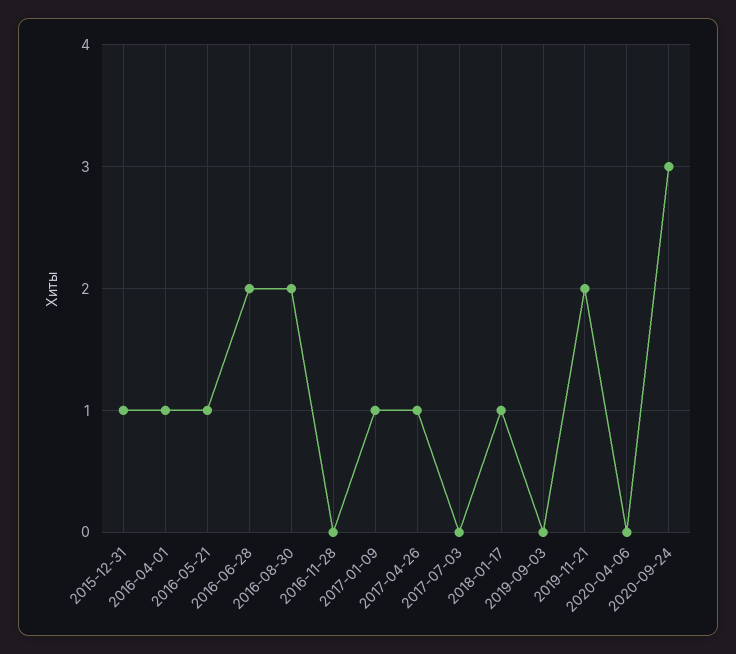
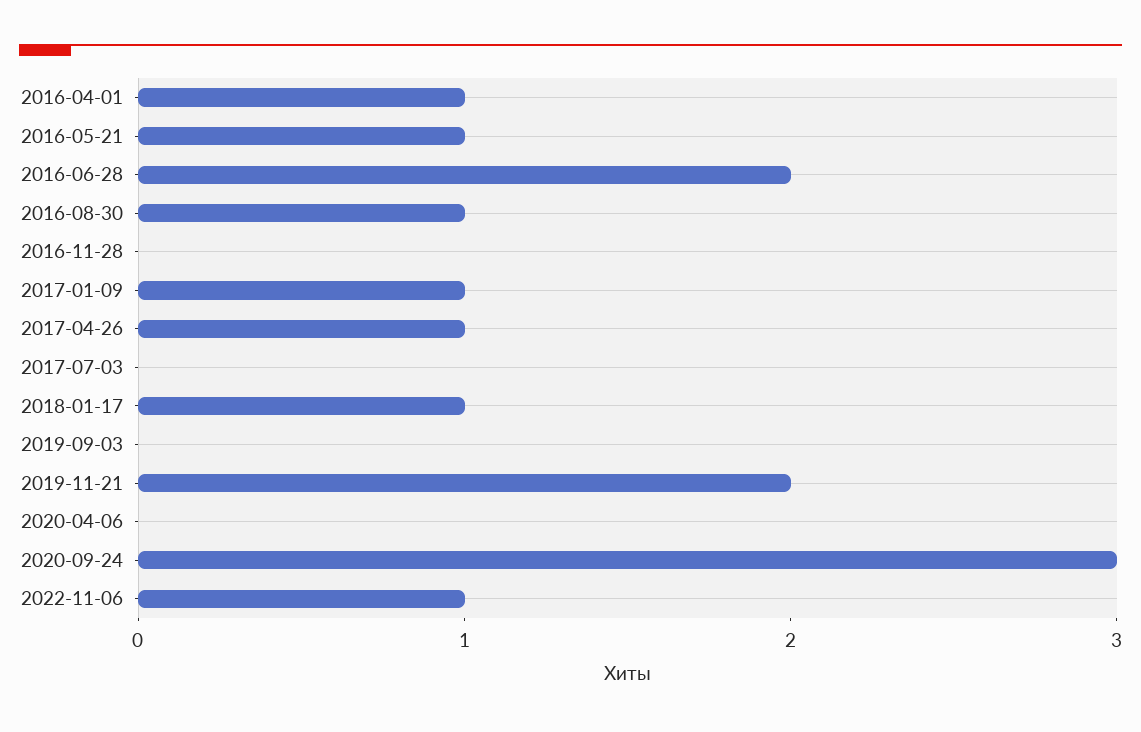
2015-12-31: 1 -> none
2016-08-30: 2 -> 1
2022-11-06: none -> 1

